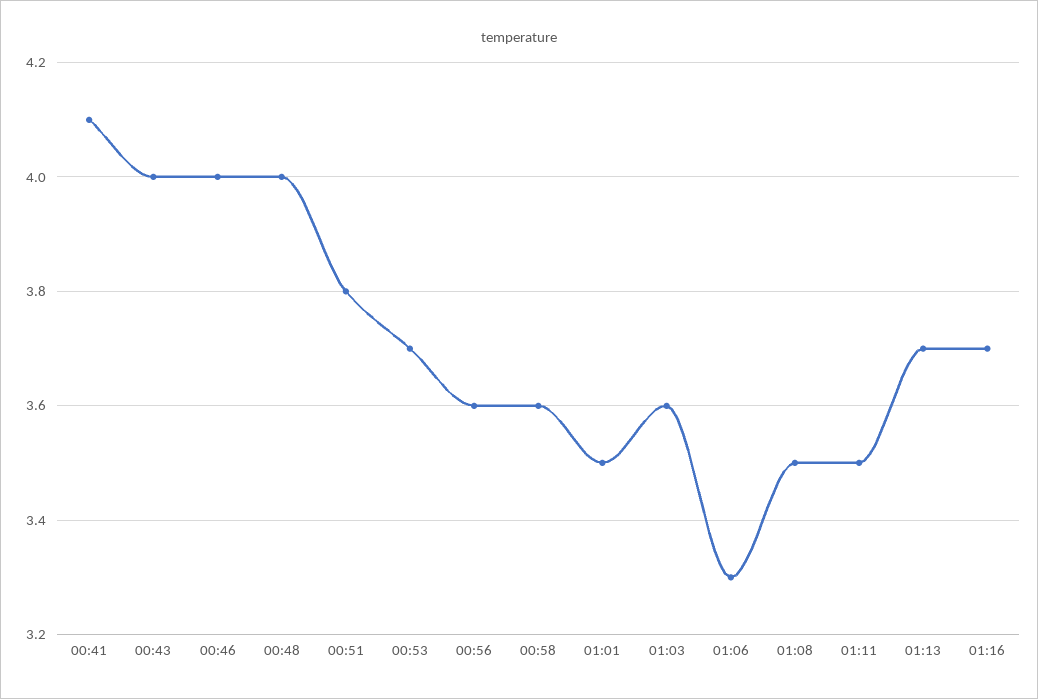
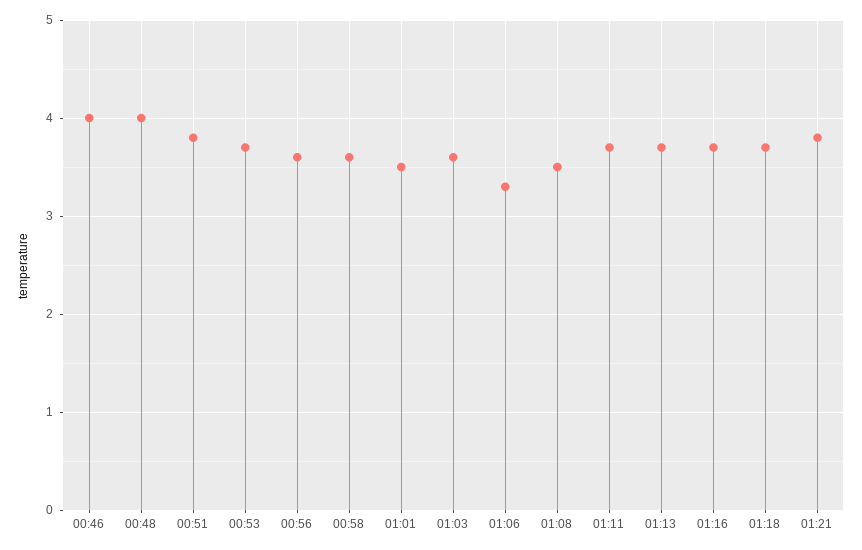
00:41: 4.1 -> none
00:43: 4 -> none
01:11: 3.5 -> 3.7
01:18: none -> 3.7
01:21: none -> 3.8

